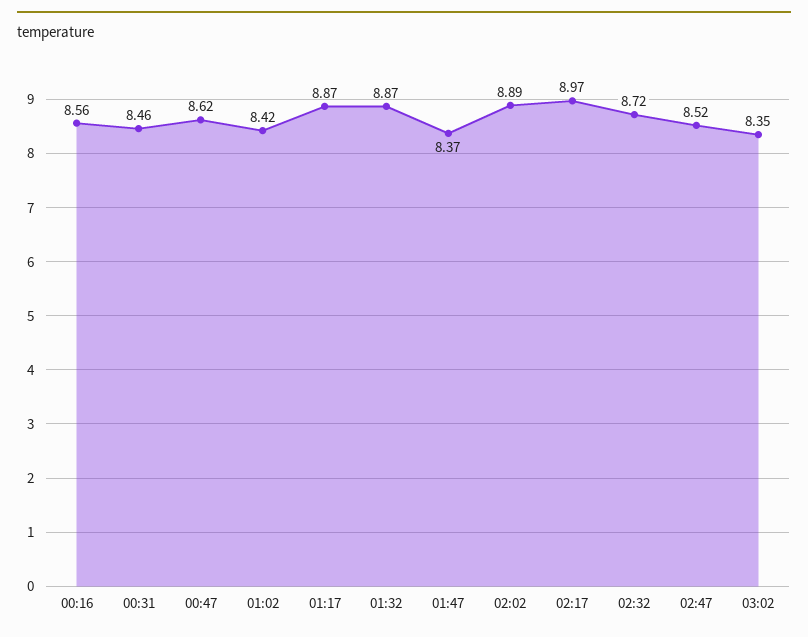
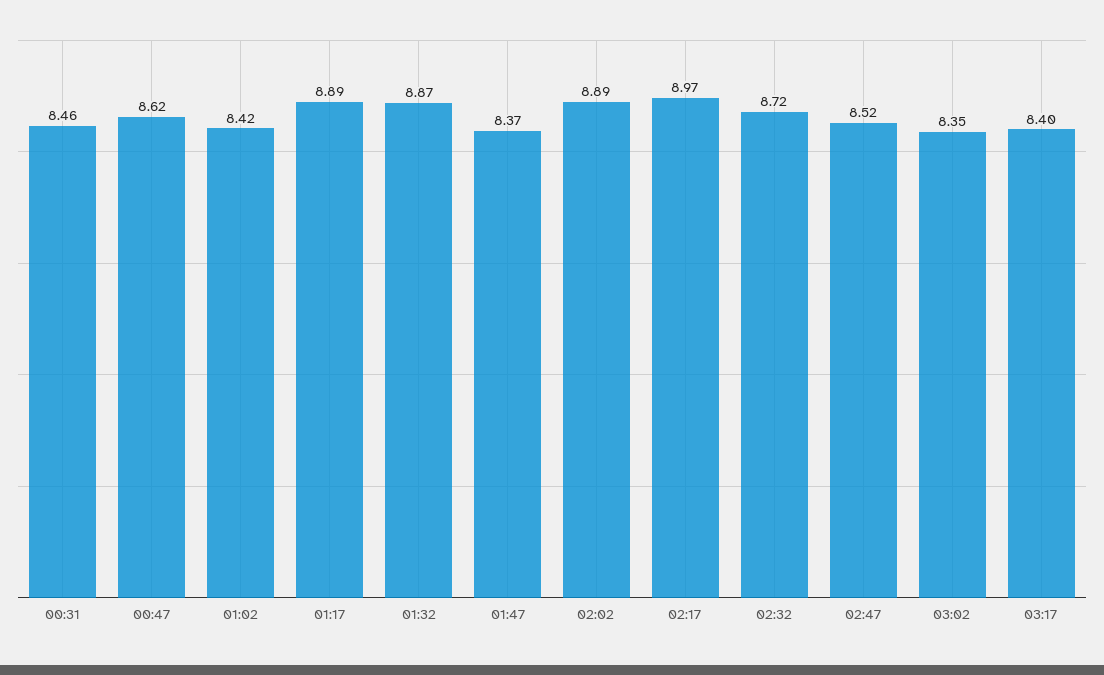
00:16: 8.56 -> none
01:17: 8.87 -> 8.89
03:17: none -> 8.4

